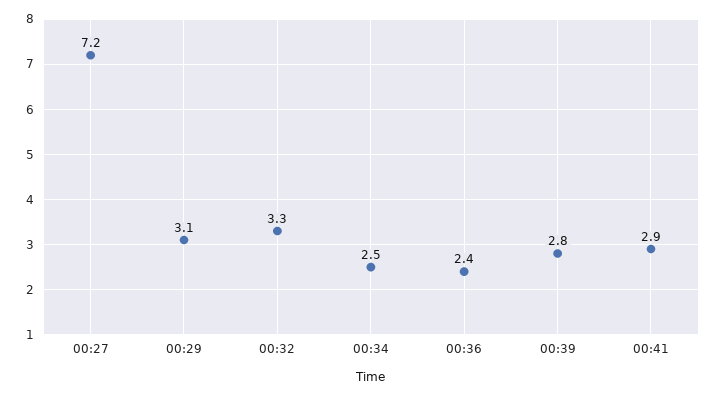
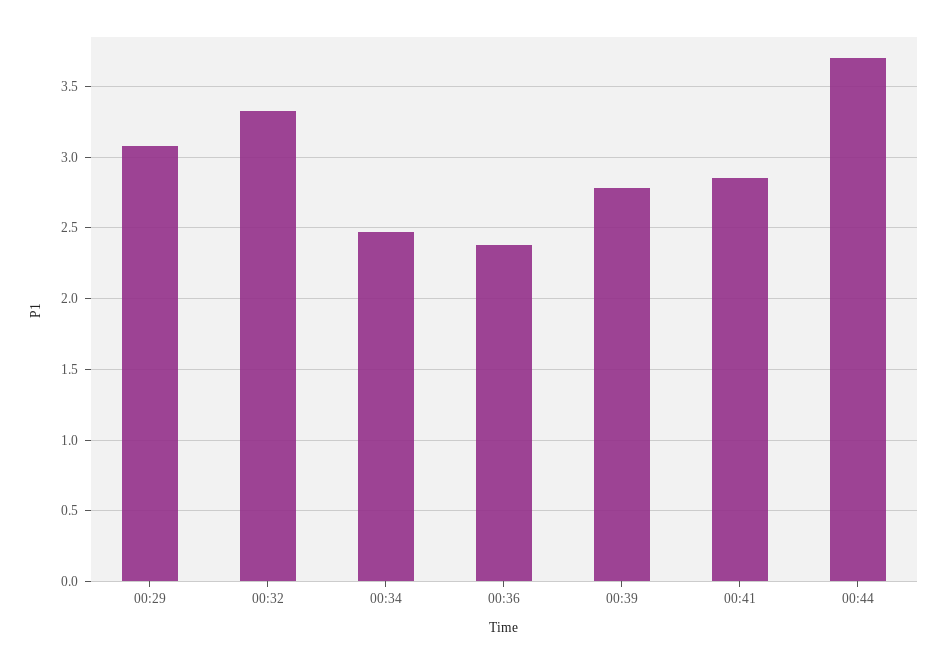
00:27: 7.2 -> none
00:44: none -> 3.7

